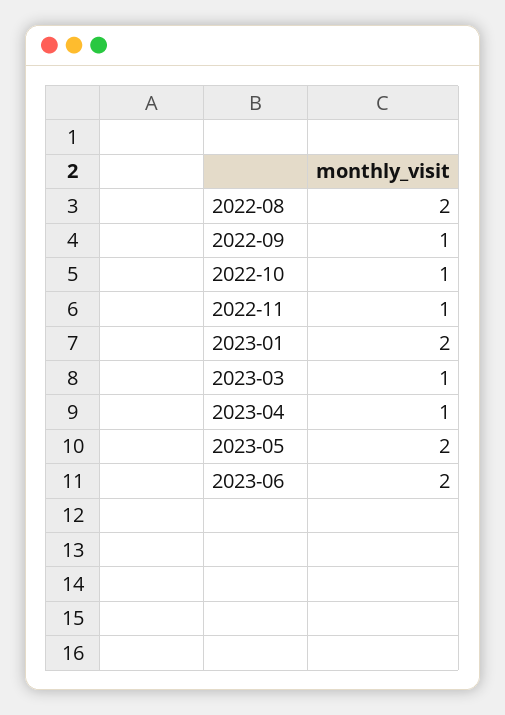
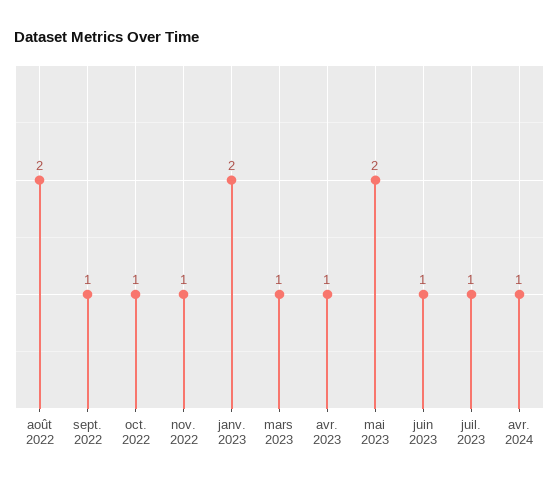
2023-06: 2 -> 1
juil. 2023: none -> 1
avr. 2024: none -> 1

